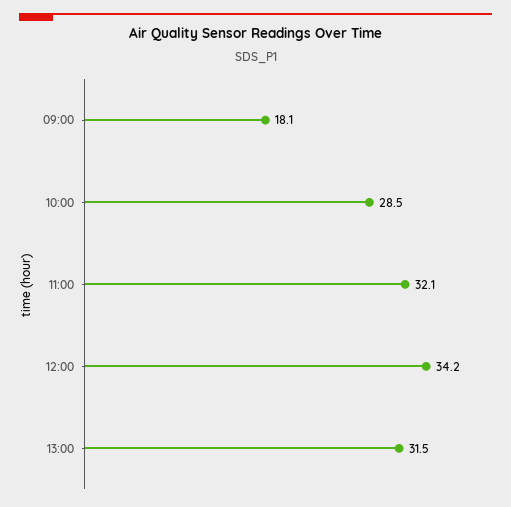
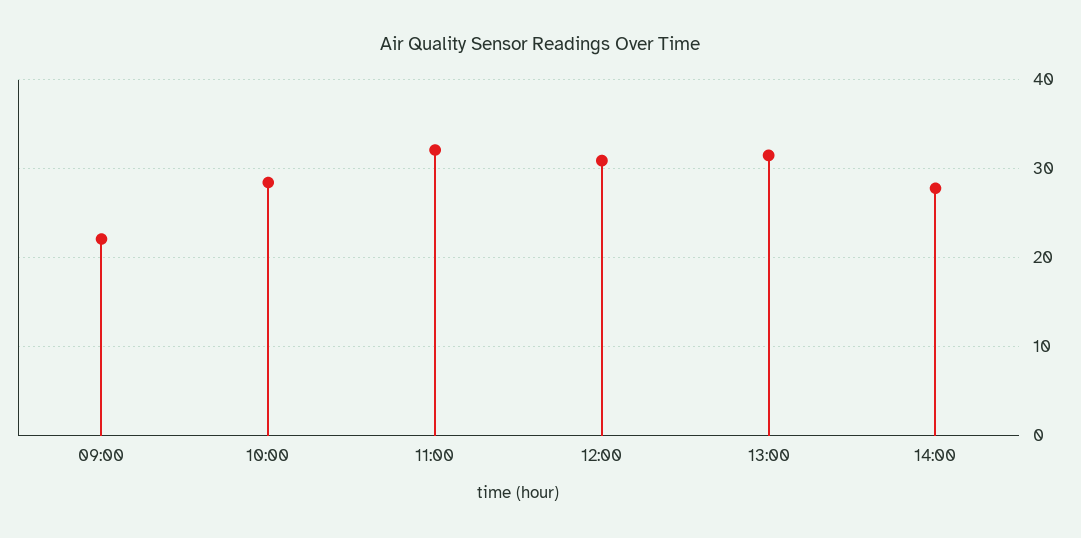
09:00: 18.1 -> 22
12:00: 34.2 -> 31
14:00: none -> 28

